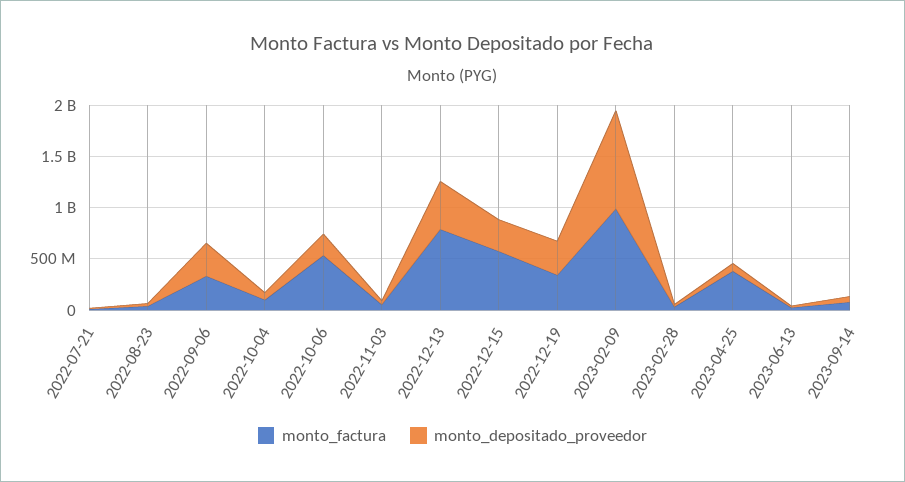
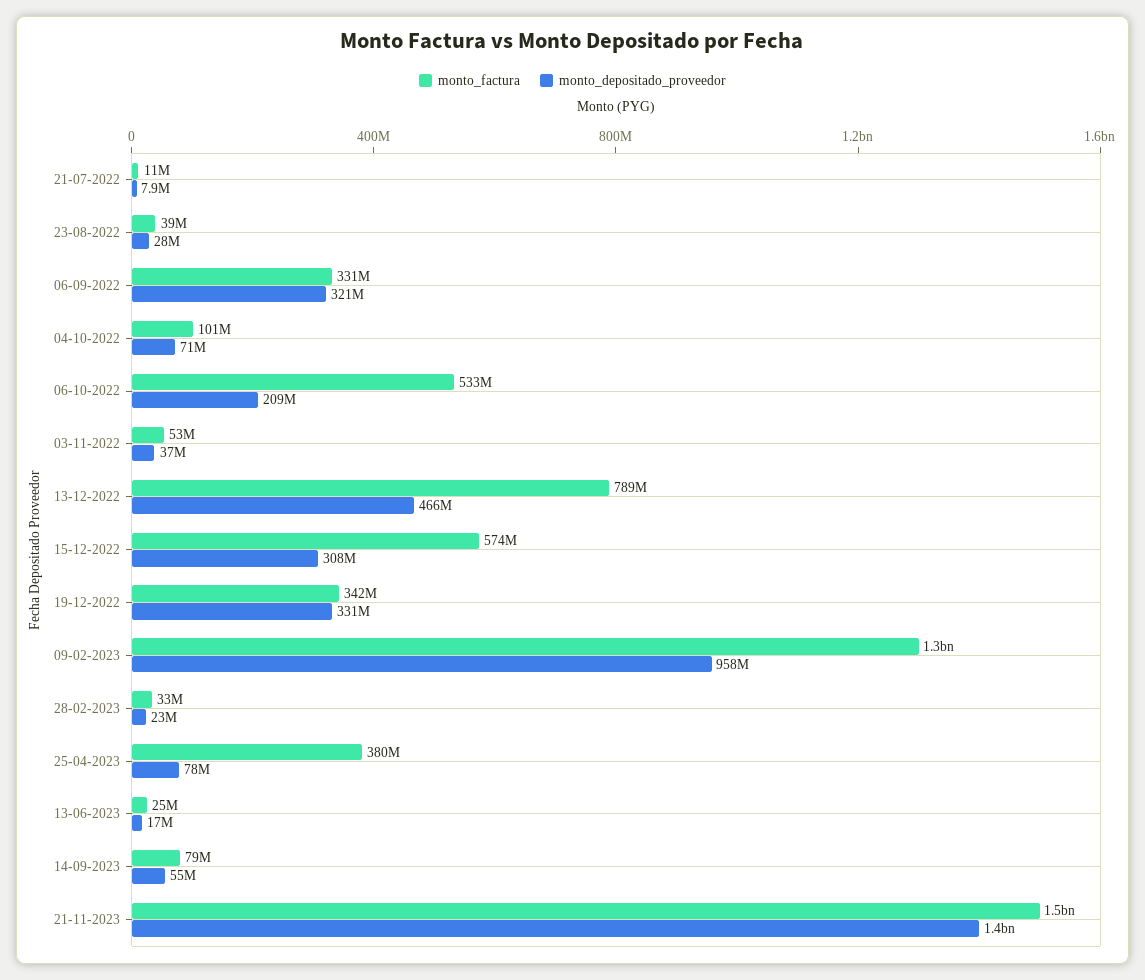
monto_factura, 2023-02-09: 1000000000 -> 1300000000
monto_factura, 21-11-2023: none -> 1500000000
monto_depositado_proveedor, 21-11-2023: none -> 1400000000

